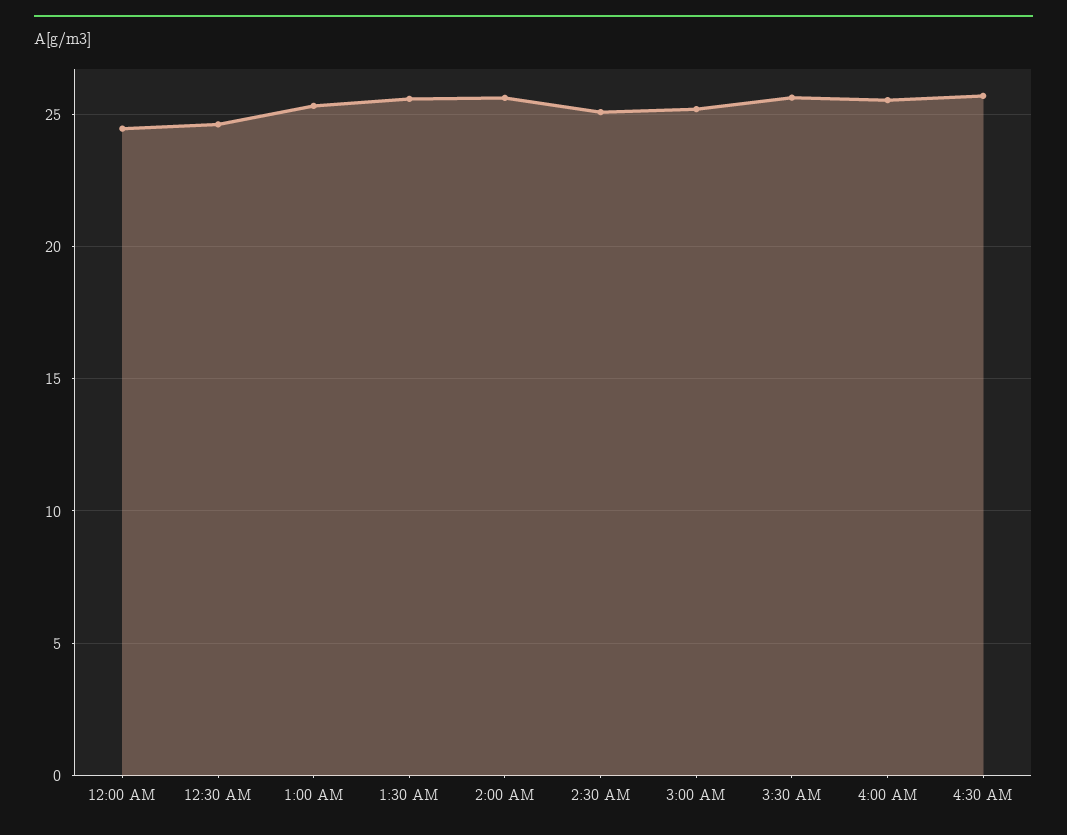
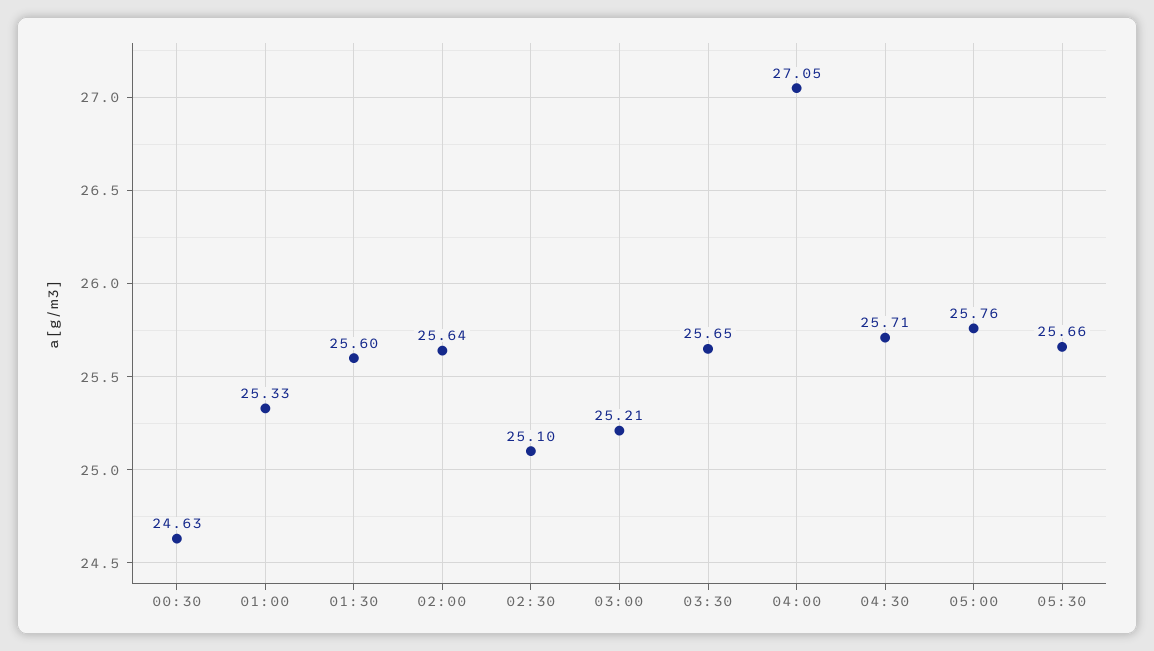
12:00 AM: 24.5 -> none
4:00 AM: 25.5 -> 27.05
05:00: none -> 25.76
05:30: none -> 25.66

